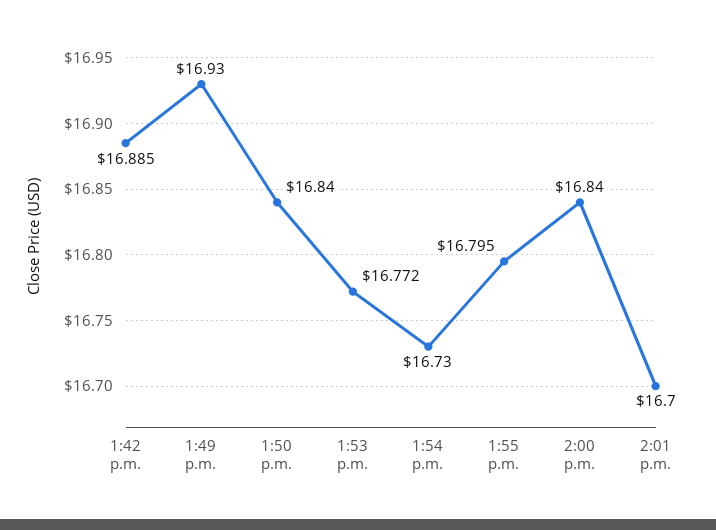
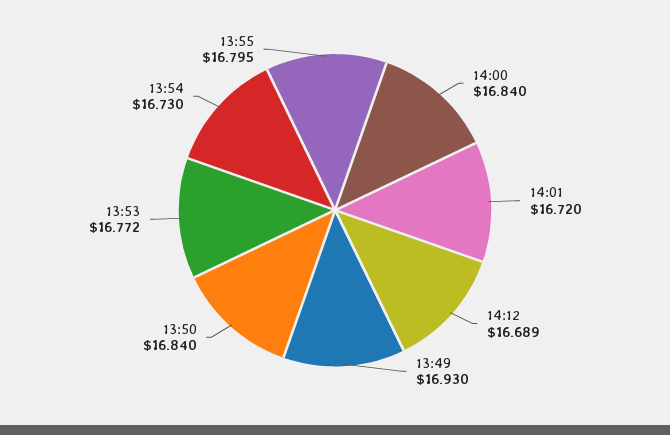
1:42 p.m.: 16.885 -> none
2:01 p.m.: 16.7 -> 16.72
14:12: none -> 16.689

